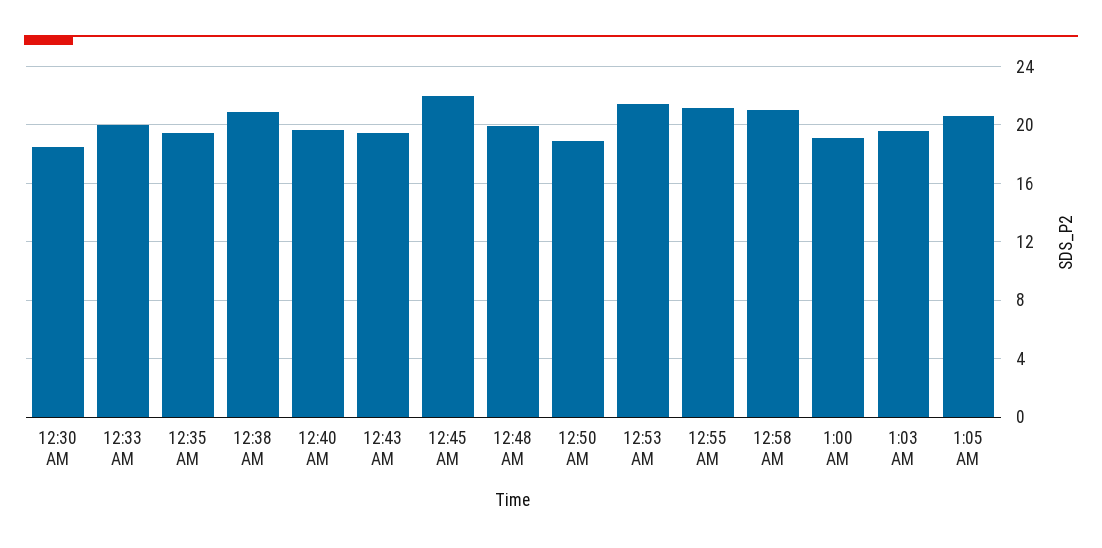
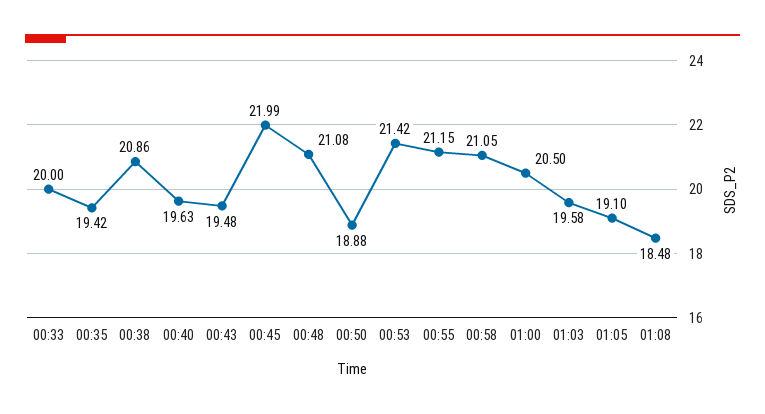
12:30 AM: 18.5 -> none
12:48 AM: 20 -> 21.08
1:00 AM: 19 -> 20.5
1:05 AM: 20.5 -> 19.1
01:08: none -> 18.48

